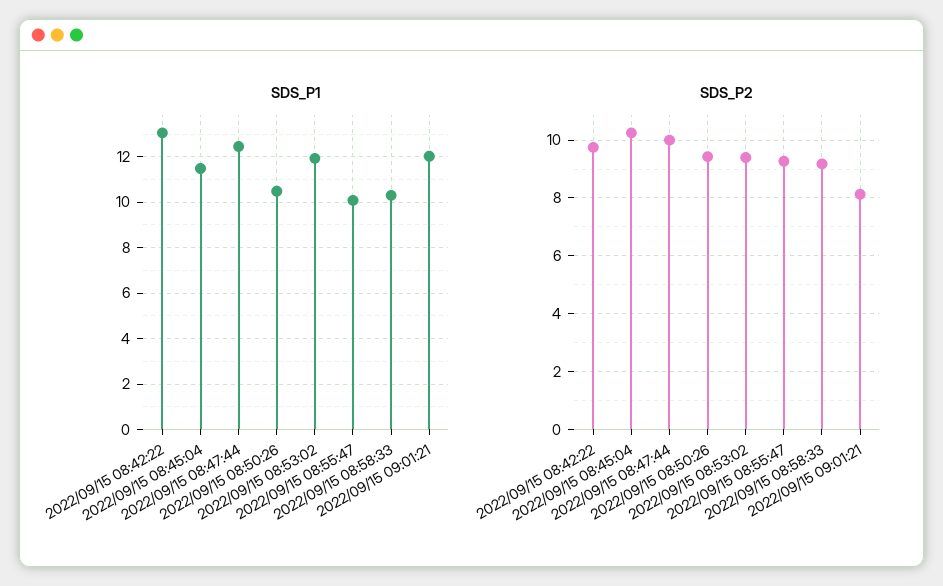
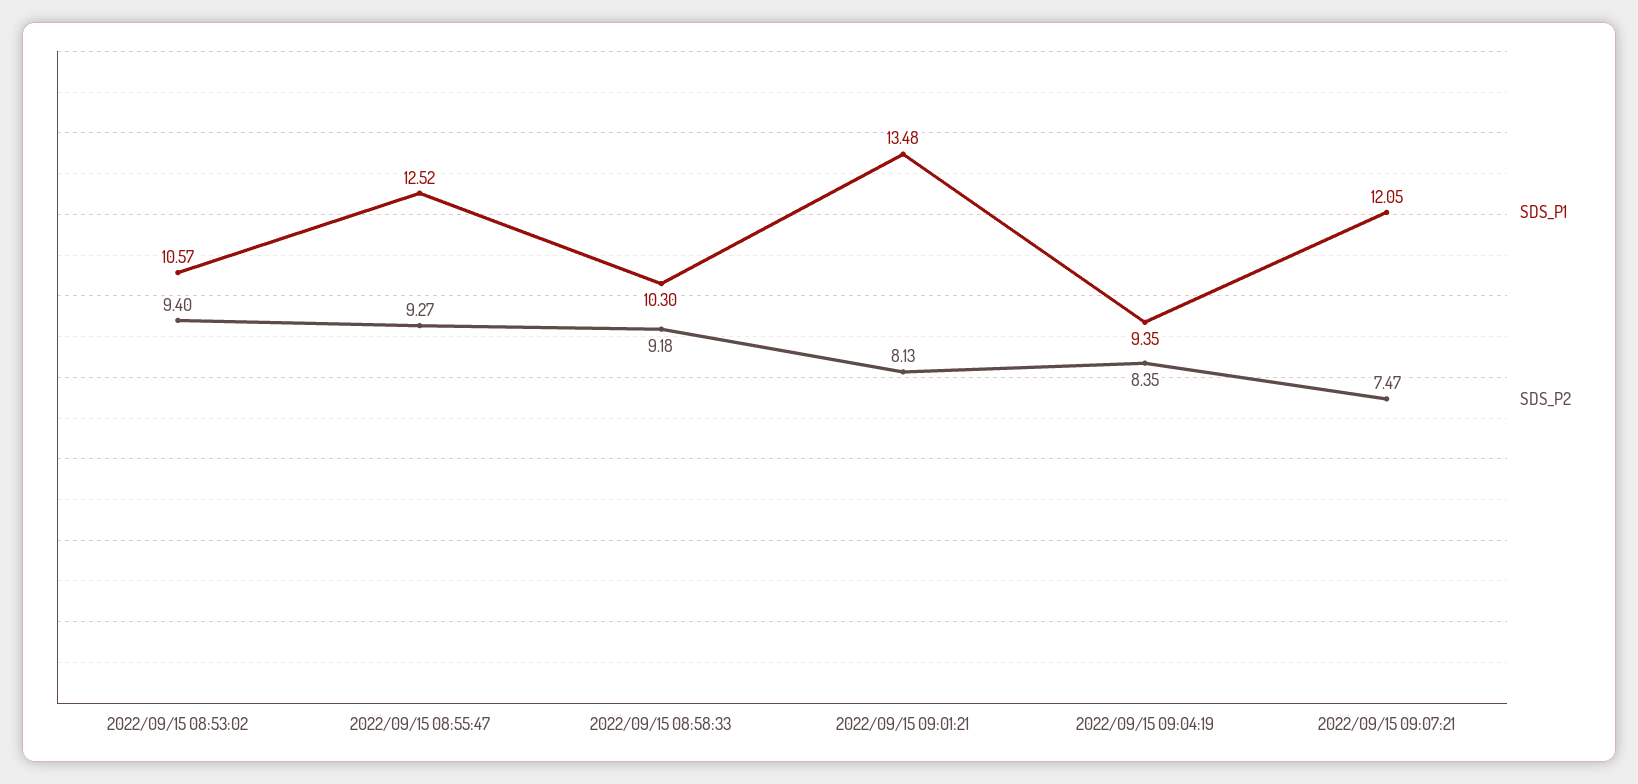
SDS_P1, 2022/09/15 08:42:22: 13 -> none
SDS_P1, 2022/09/15 08:45:04: 11.5 -> none
SDS_P1, 2022/09/15 08:47:44: 12.5 -> none
SDS_P1, 2022/09/15 08:50:26: 10.5 -> none
SDS_P1, 2022/09/15 08:53:02: 12 -> 10.57
SDS_P1, 2022/09/15 08:55:47: 10 -> 12.52
SDS_P1, 2022/09/15 09:01:21: 12 -> 13.48
SDS_P2, 2022/09/15 08:42:22: 9.75 -> none
SDS_P2, 2022/09/15 08:45:04: 10.25 -> none
SDS_P2, 2022/09/15 08:47:44: 10 -> none
SDS_P2, 2022/09/15 08:50:26: 9.5 -> none
SDS_P1, 2022/09/15 09:04:19: none -> 9.35
SDS_P2, 2022/09/15 09:04:19: none -> 8.35
SDS_P1, 2022/09/15 09:07:21: none -> 12.05
SDS_P2, 2022/09/15 09:07:21: none -> 7.47

